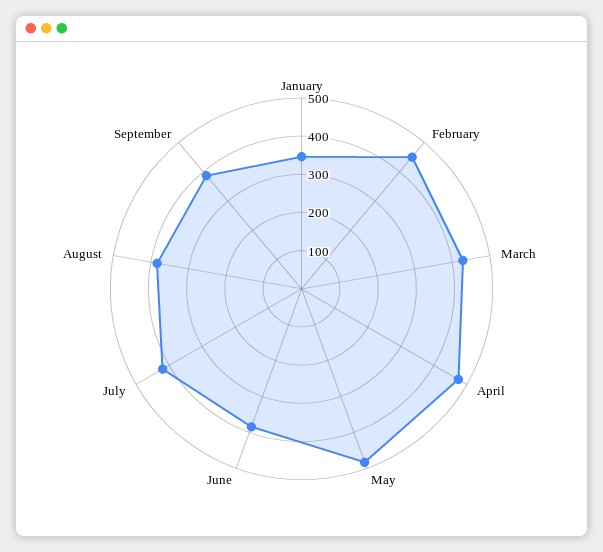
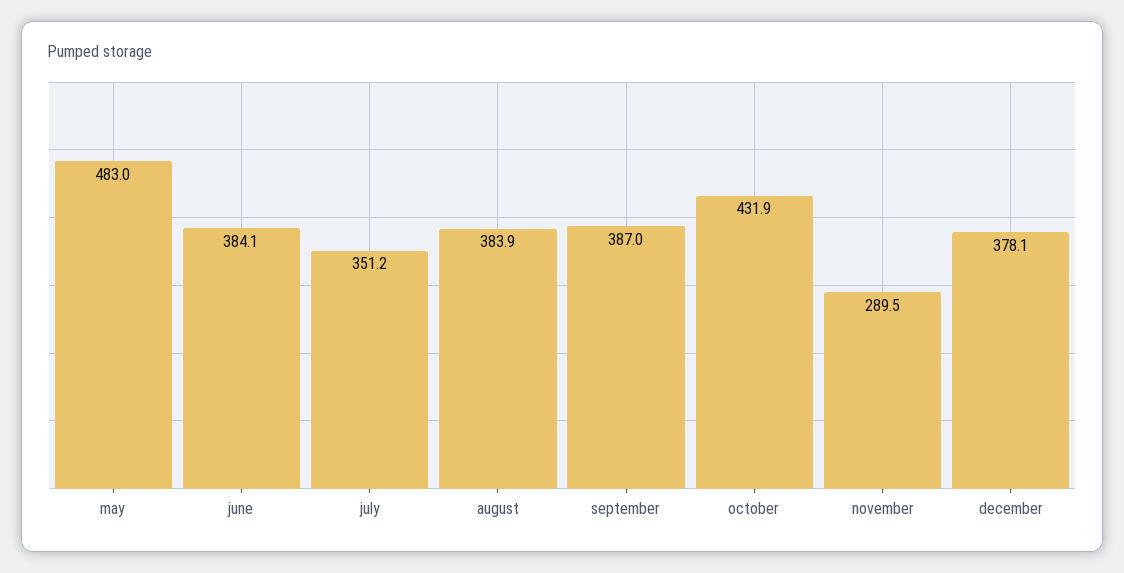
January: 350 -> none
February: 450 -> none
March: 425 -> none
April: 475 -> none
July: 425 -> 351.2
october: none -> 431.9
november: none -> 289.5
december: none -> 378.1

